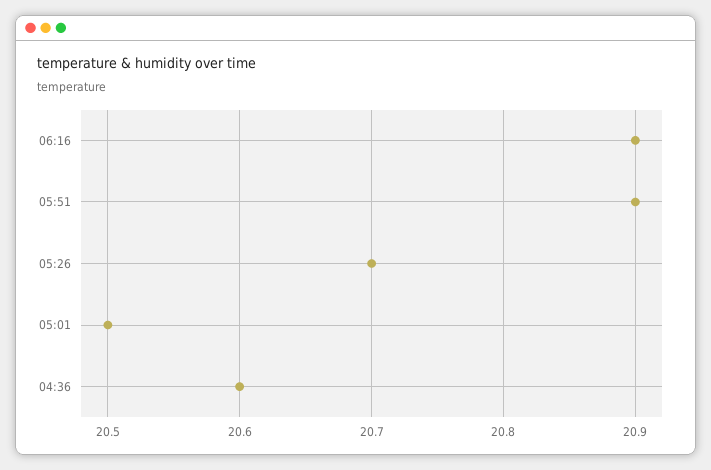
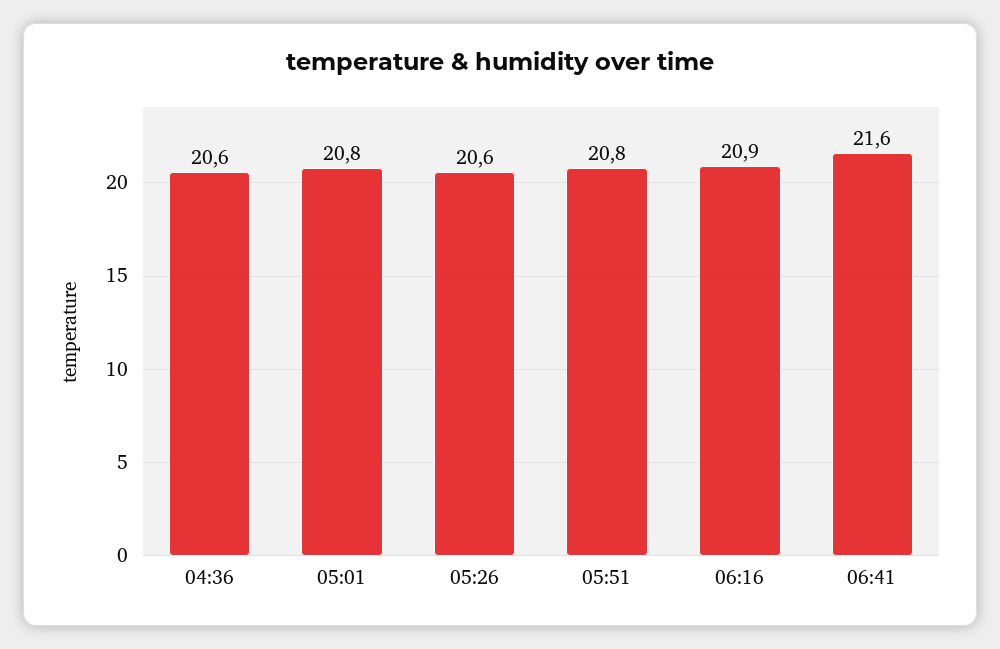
05:51: 20.9 -> 20.8
05:26: 20.7 -> 20.6
05:01: 20.5 -> 20.8
06:41: none -> 21.6

